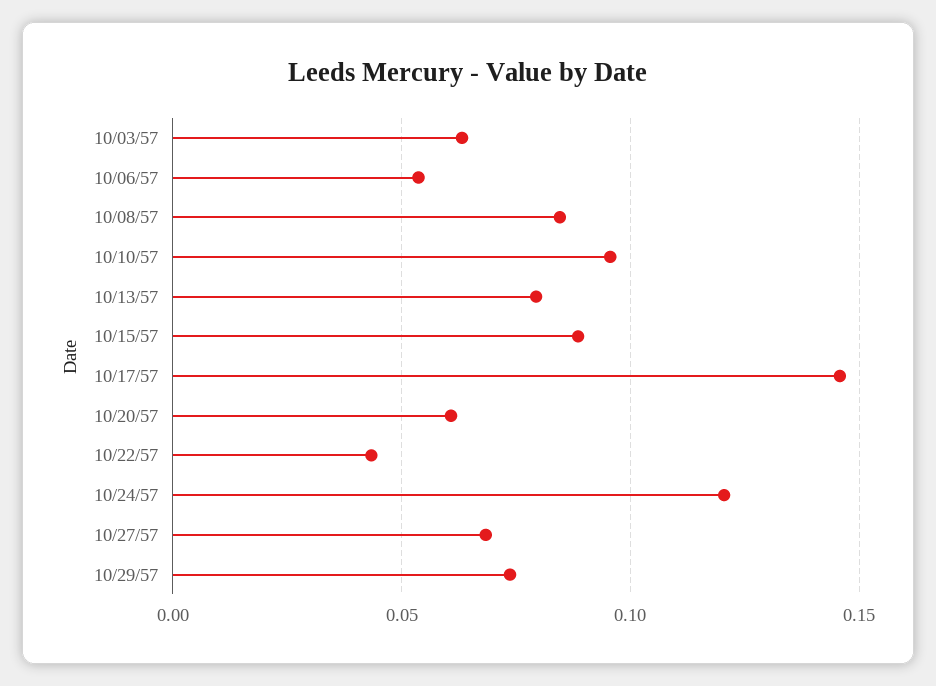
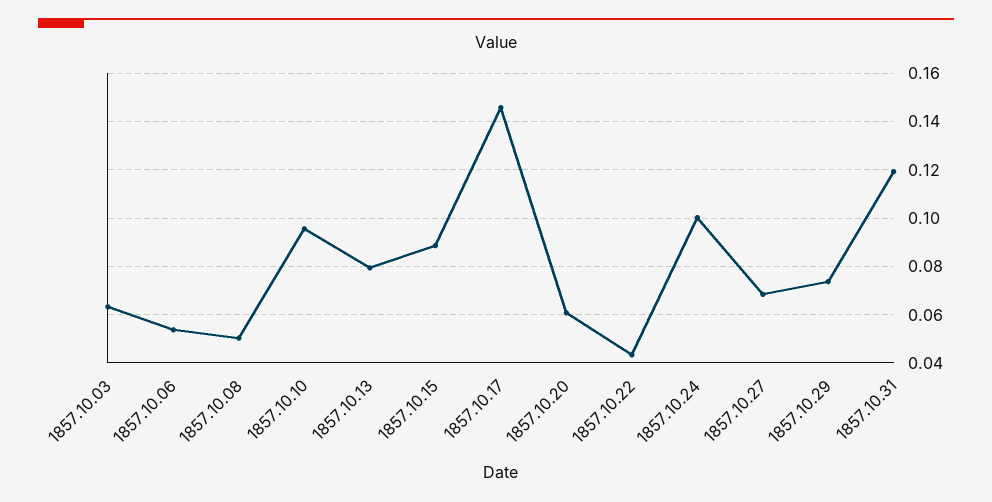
10/08/57: 0.085 -> 0.05
10/24/57: 0.12 -> 0.1
1857.10.31: none -> 0.12

